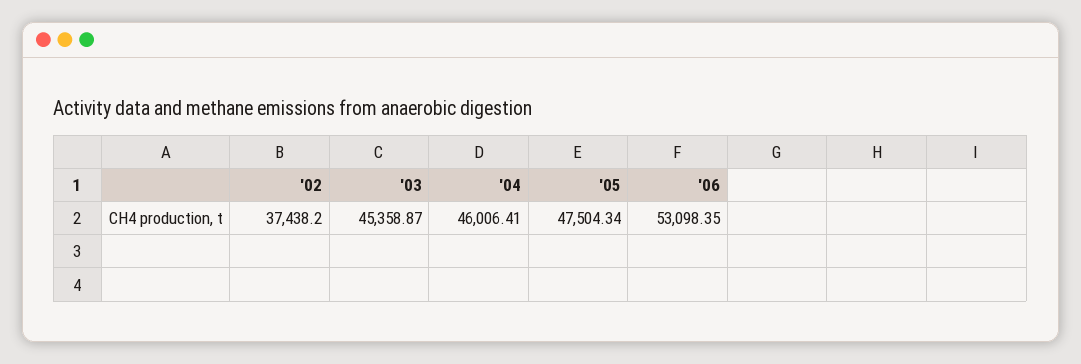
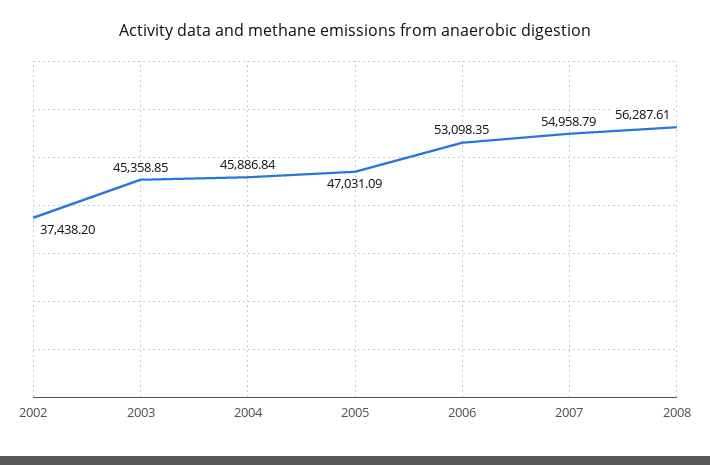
'03: 45358.87 -> 45358.85
'04: 46006.41 -> 45886.84
'05: 47504.34 -> 47031.09
2007: none -> 54958.79
2008: none -> 56287.61

